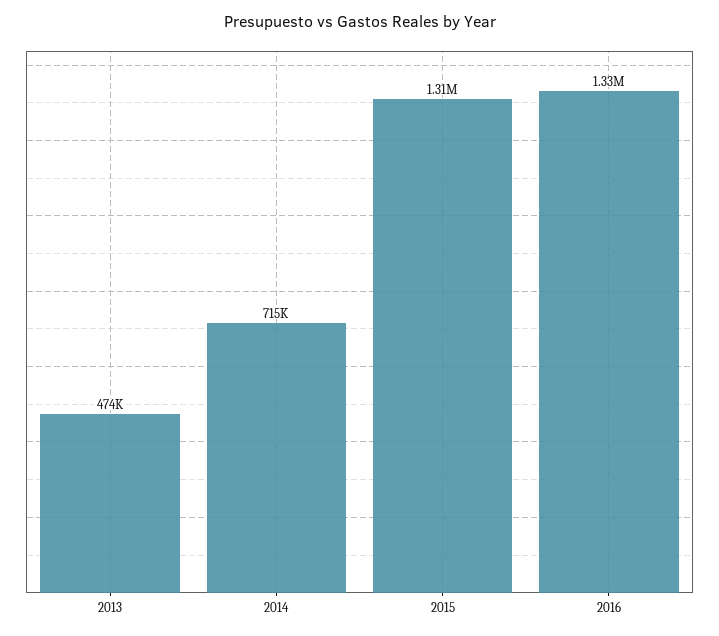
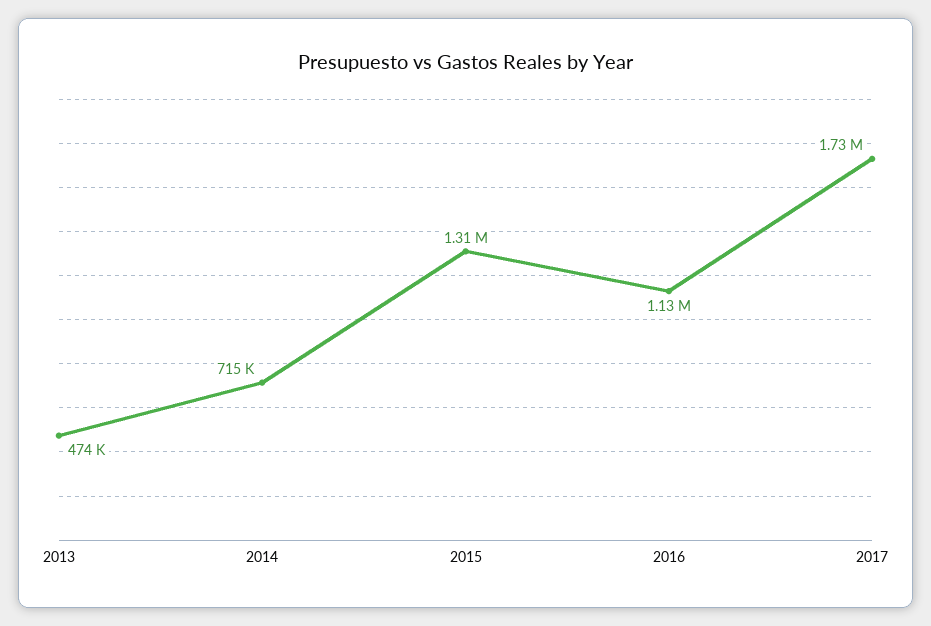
2016: 1330000 -> 1130000
2017: none -> 1730000

